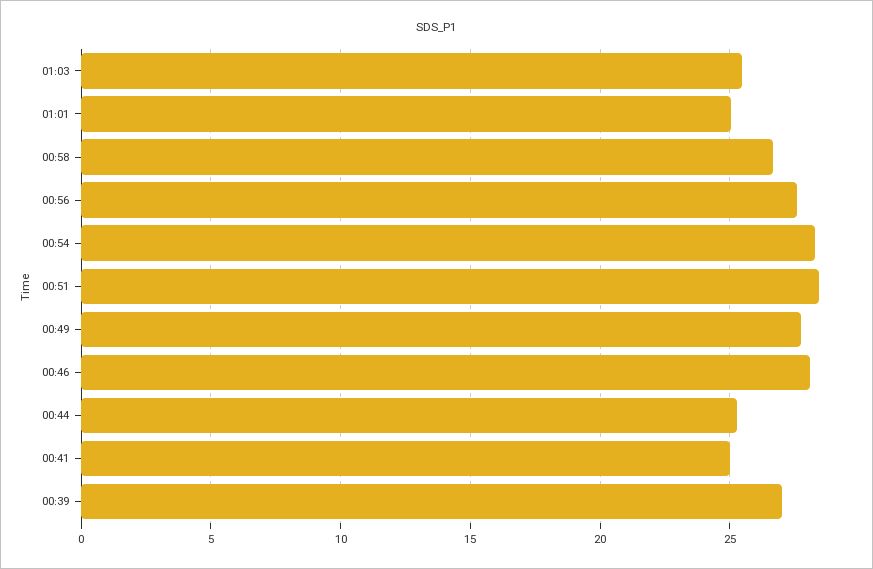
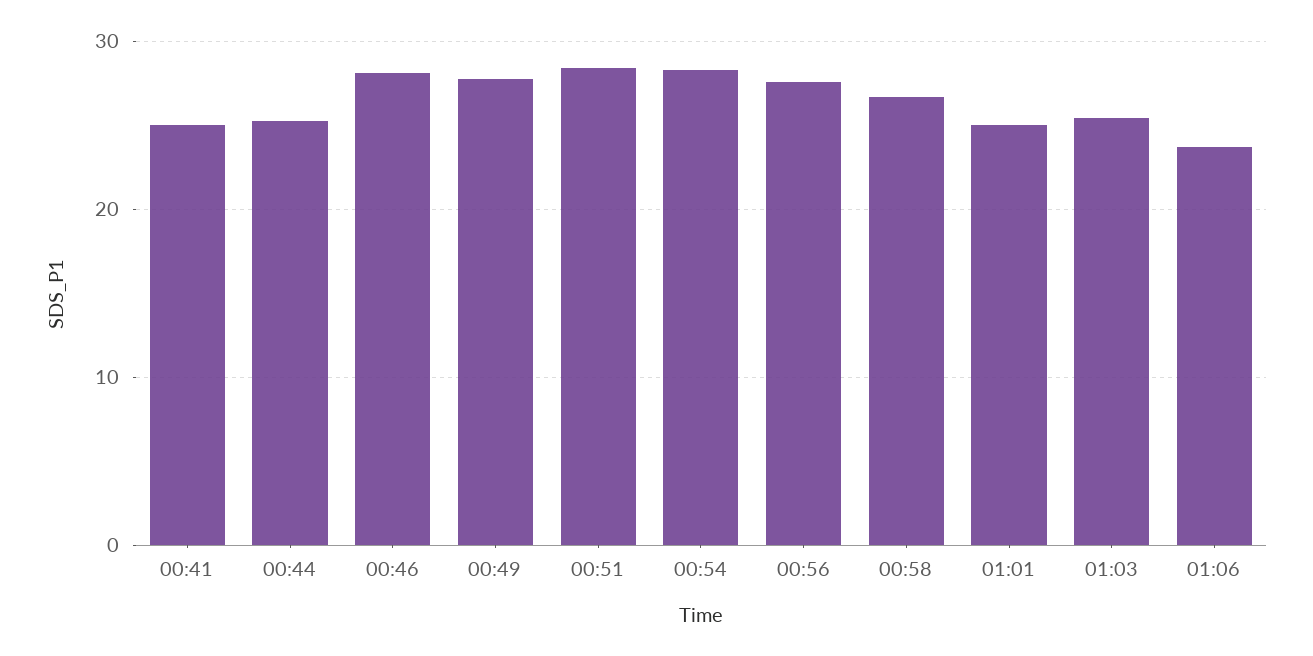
00:39: 27 -> none
01:06: none -> 24

